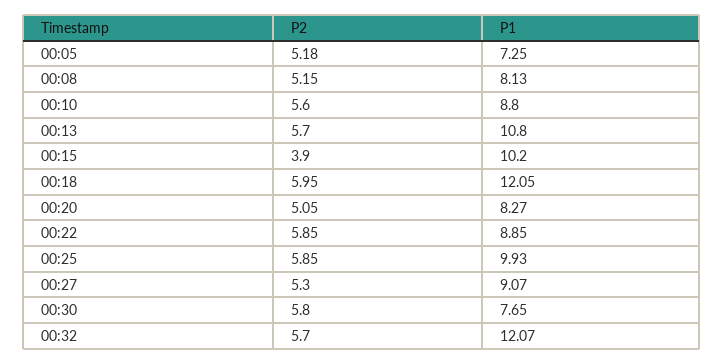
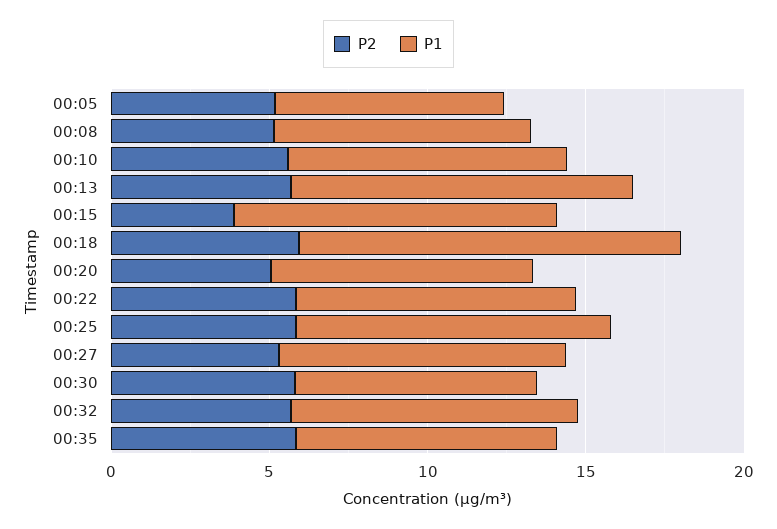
P1, 00:32: 12.07 -> 9
P2, 00:35: none -> 6
P1, 00:35: none -> 8

